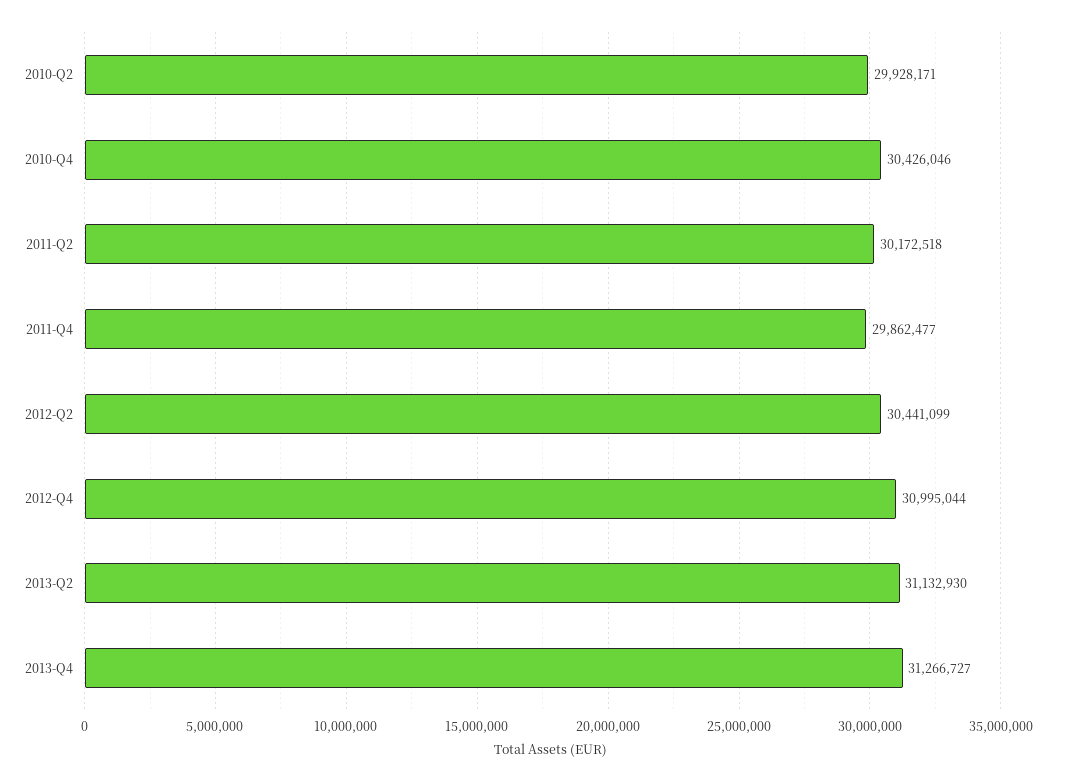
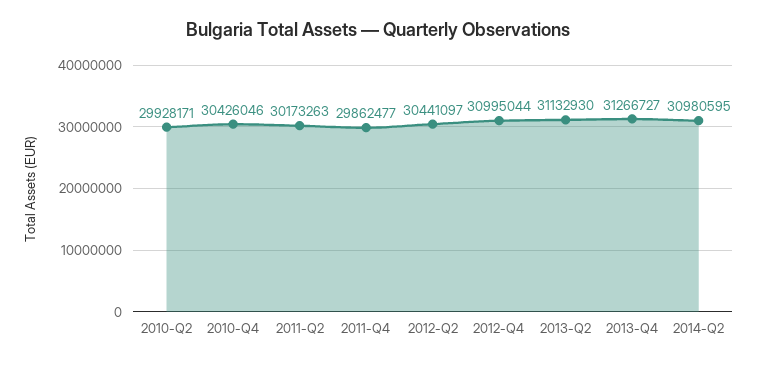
2011-Q2: 30172518 -> 30173263
2012-Q2: 30441099 -> 30441097
2014-Q2: none -> 30980595

